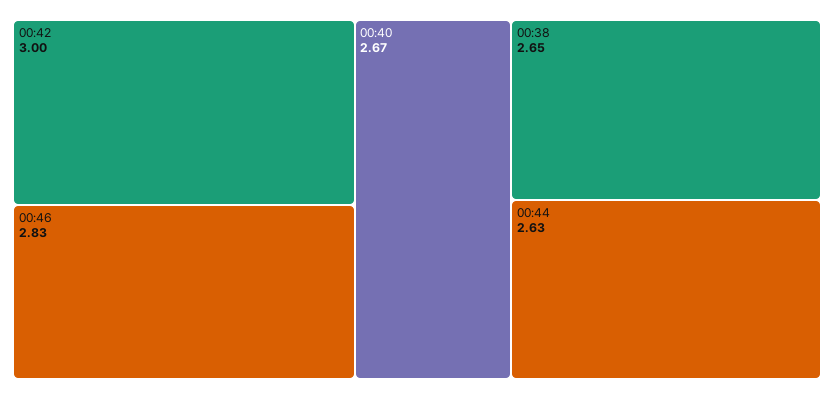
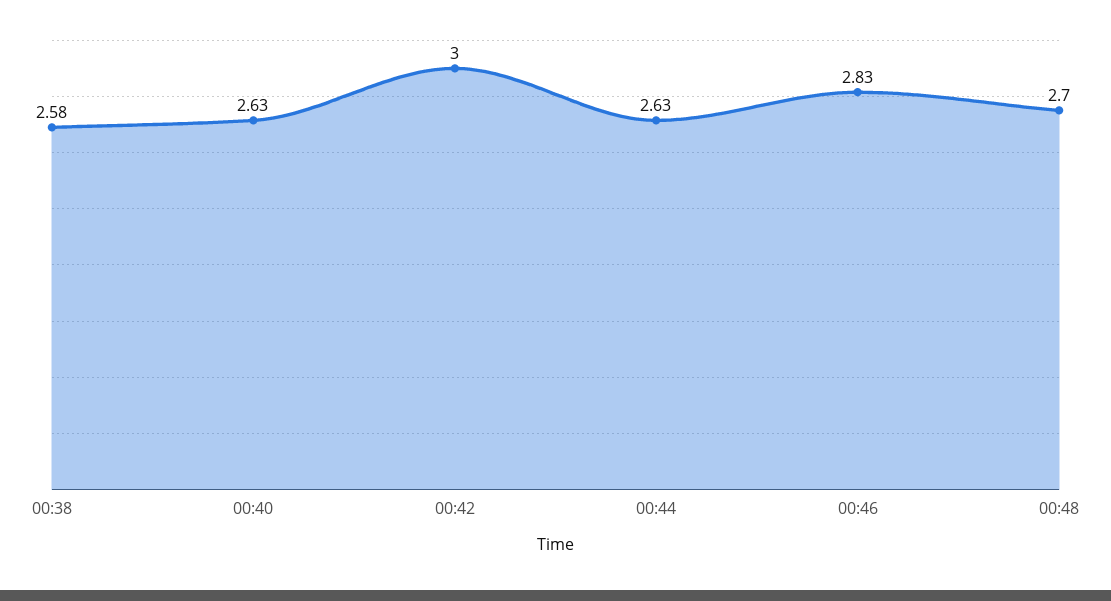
00:40: 2.67 -> 2.63
00:38: 2.65 -> 2.58
00:48: none -> 2.7

